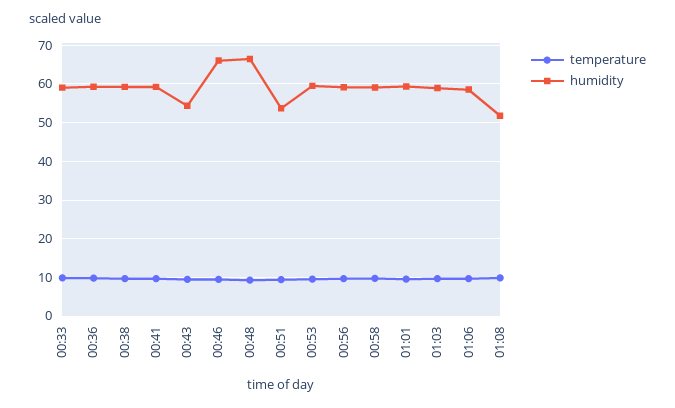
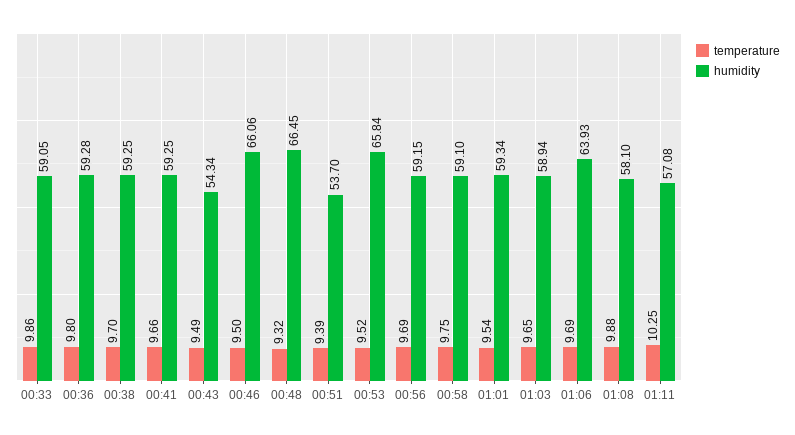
humidity, 00:53: 60 -> 65.84
humidity, 01:06: 58 -> 63.93
humidity, 01:08: 52 -> 58.1
temperature, 01:11: none -> 10.25
humidity, 01:11: none -> 57.08

